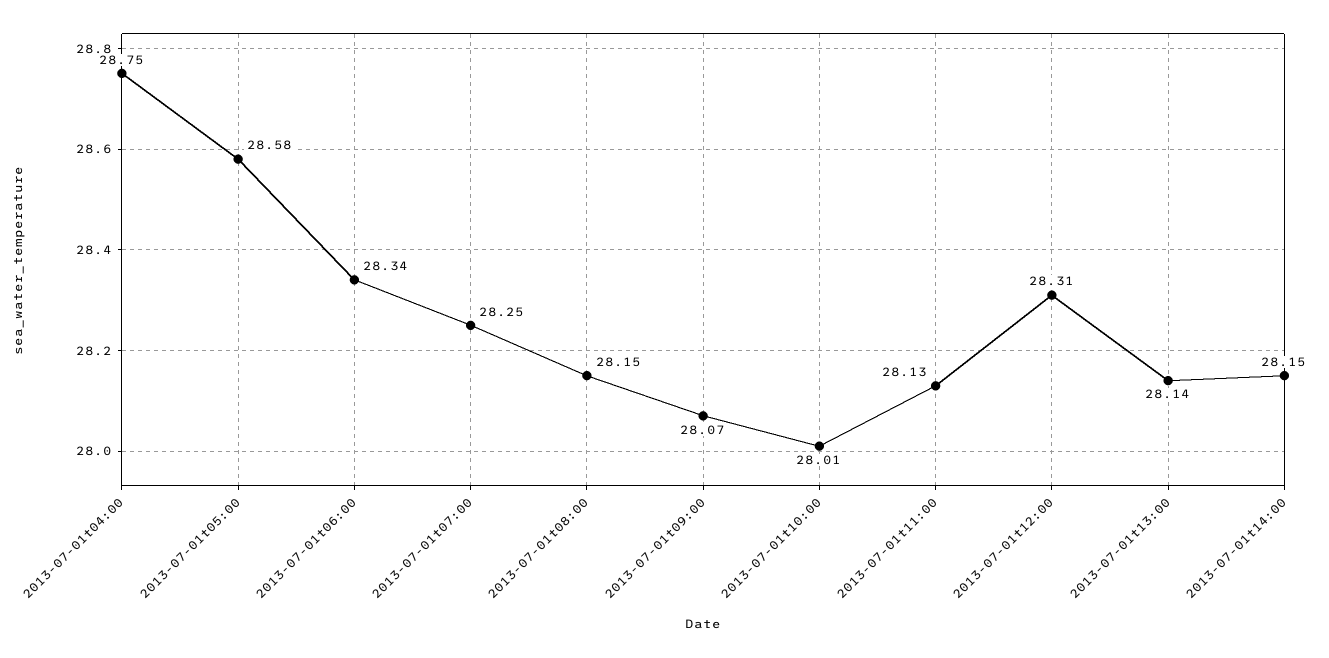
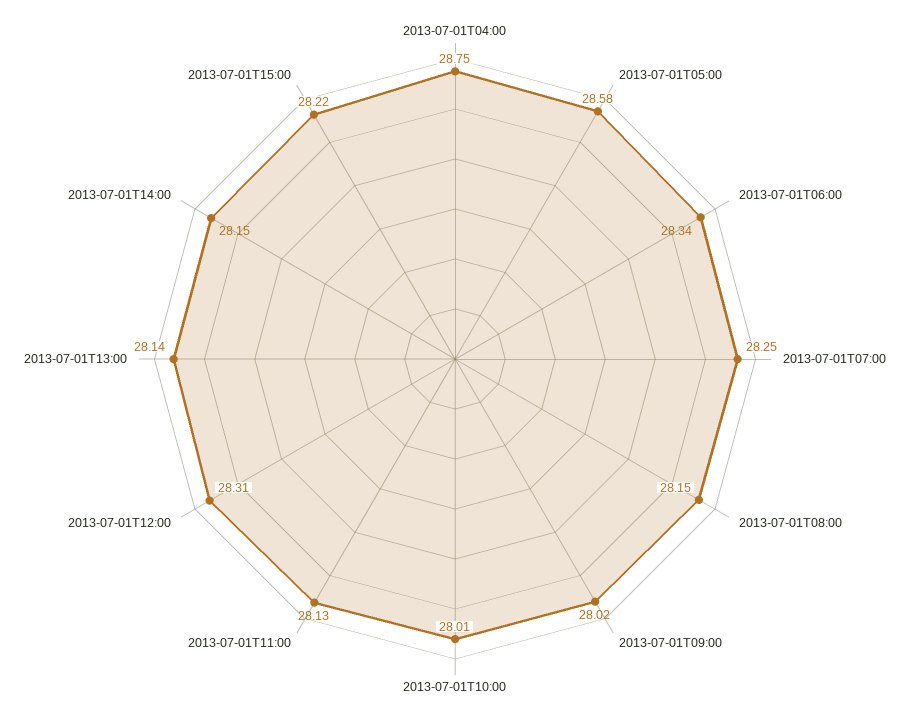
2013-07-01t09:00: 28.07 -> 28.02
2013-07-01T15:00: none -> 28.22

